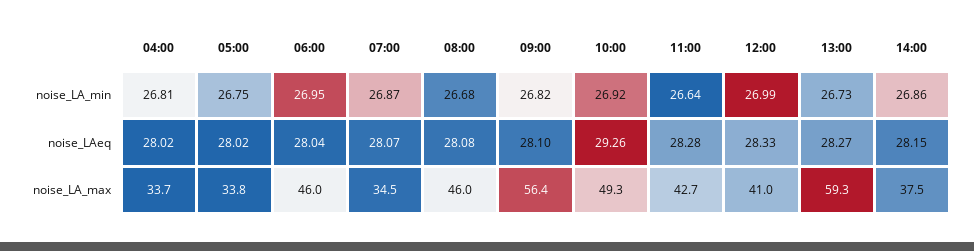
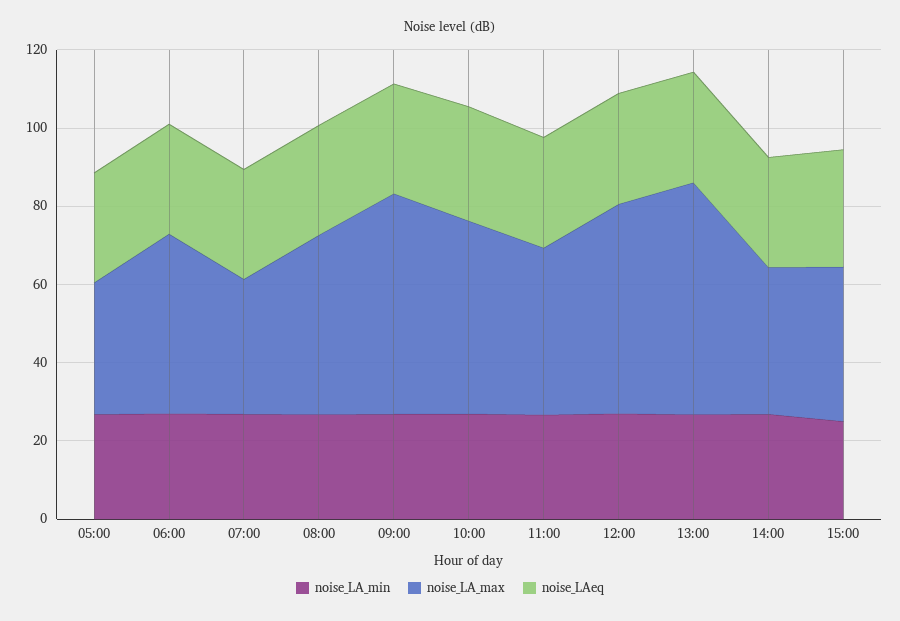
noise_LA_min, 04:00: 26.81 -> none
noise_LAeq, 04:00: 28.02 -> none
noise_LA_max, 04:00: 33.7 -> none
noise_LA_max, 12:00: 41 -> 55
noise_LA_min, 15:00: none -> 25
noise_LA_max, 15:00: none -> 40
noise_LAeq, 15:00: none -> 30

